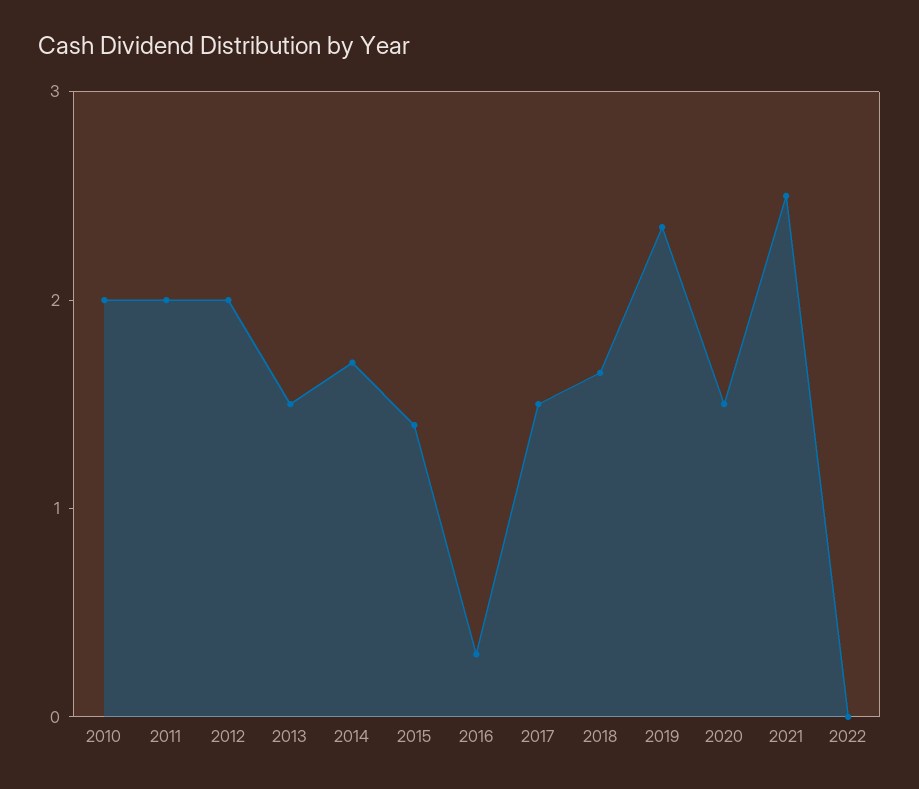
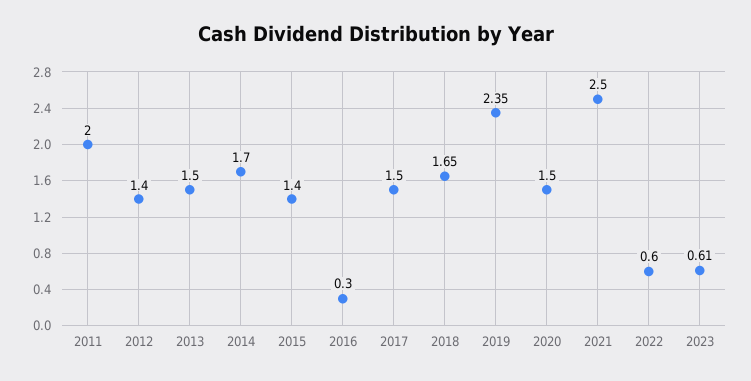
2010: 2 -> none
2012: 2 -> 1.4
2022: 0 -> 0.6
2023: none -> 0.61

